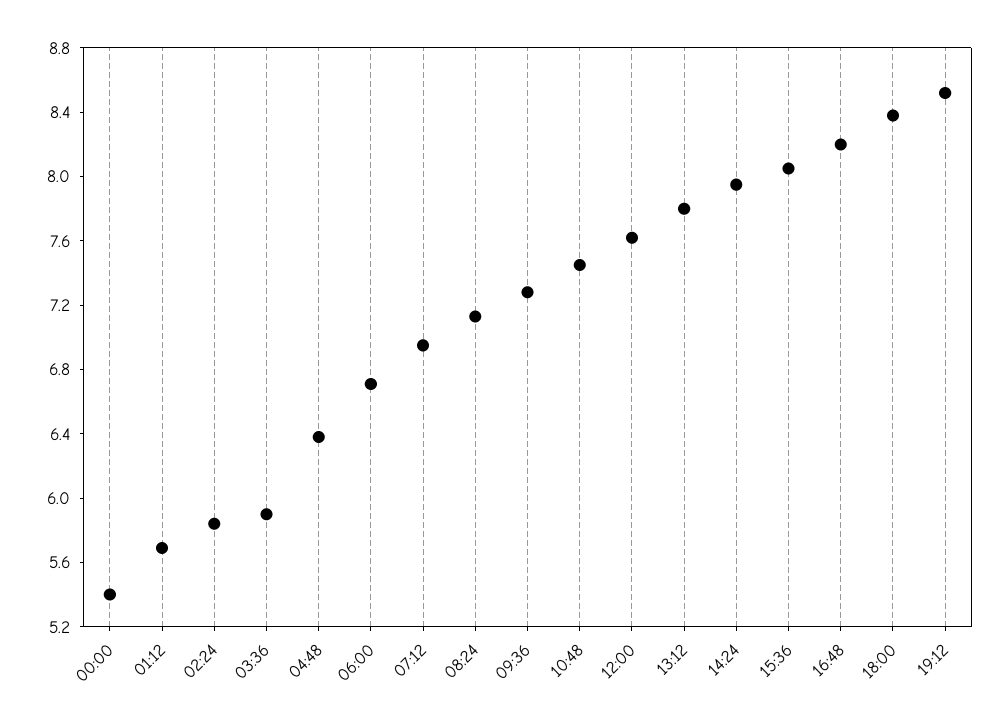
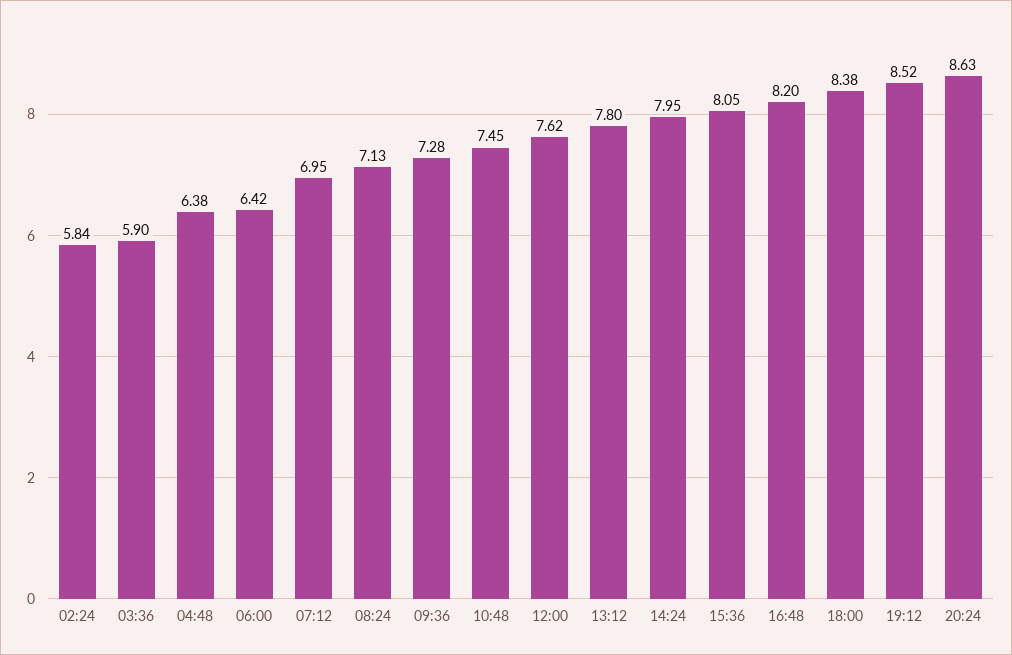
00:00: 5.4 -> none
01:12: 5.7 -> none
06:00: 6.7 -> 6.42
20:24: none -> 8.63

